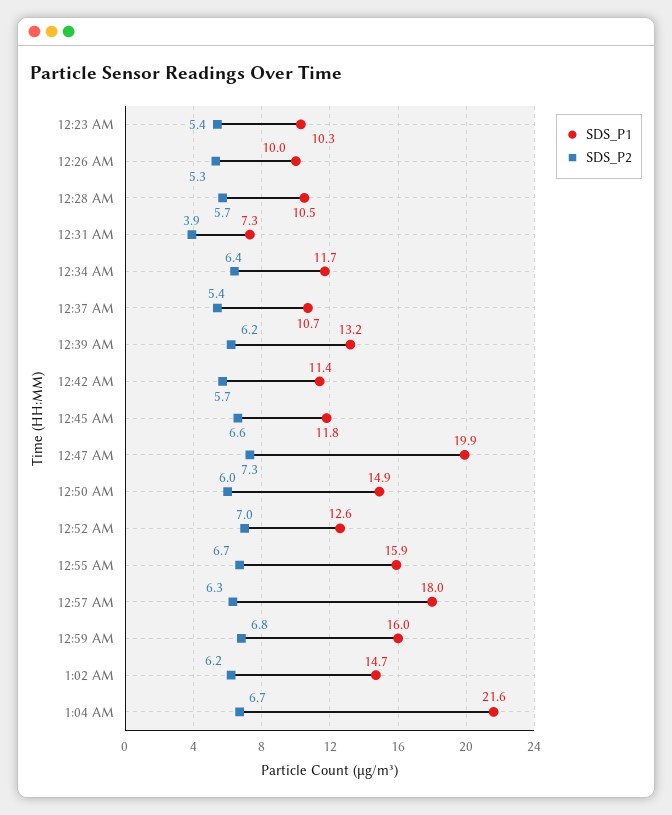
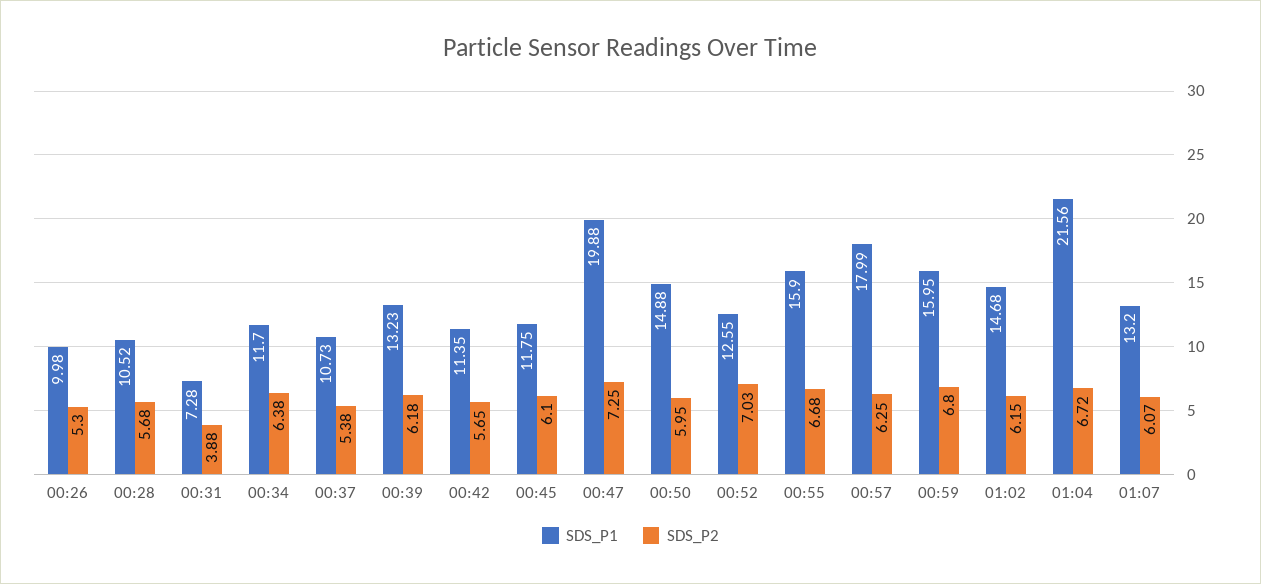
SDS_P1, 12:23 AM: 10.3 -> none
SDS_P2, 12:23 AM: 5.4 -> none
SDS_P2, 12:45 AM: 6.6 -> 6.1
SDS_P1, 01:07: none -> 13.2
SDS_P2, 01:07: none -> 6.07

